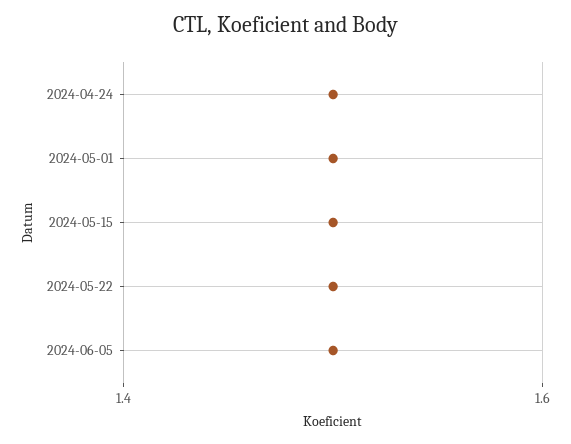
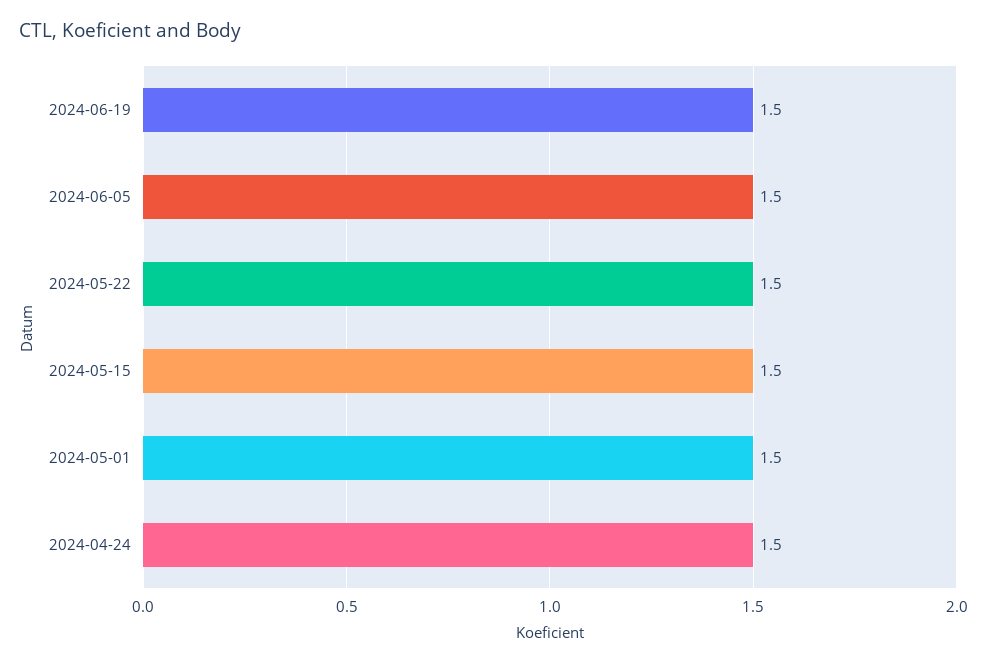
2024-06-19: none -> 1.5

